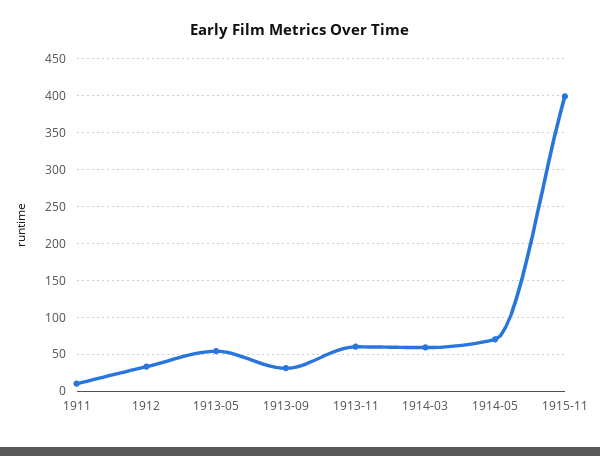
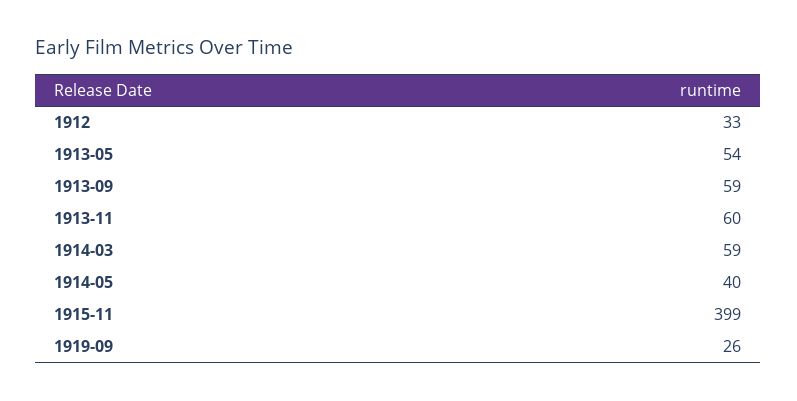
1911: 10 -> none
1913-09: 30 -> 59
1914-05: 70 -> 40
1919-09: none -> 26

